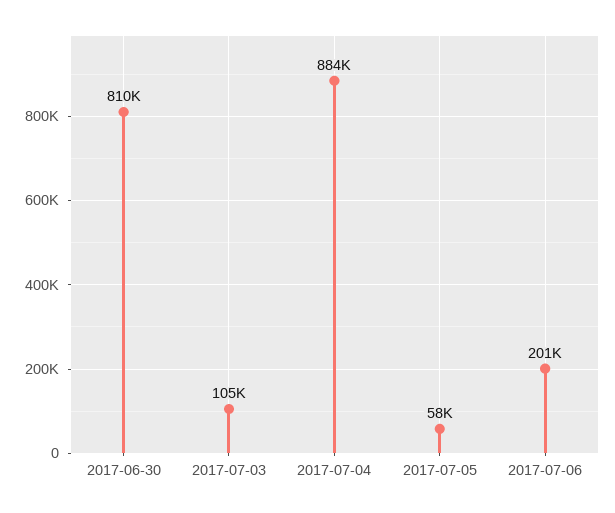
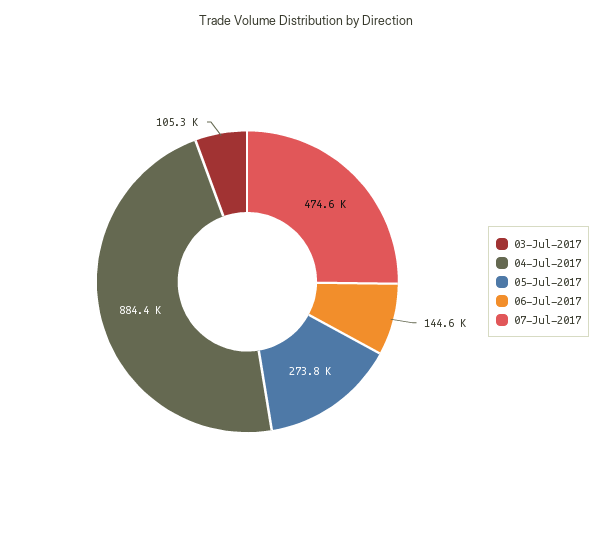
2017-06-30: 810000 -> none
2017-07-05: 58000 -> 273800
2017-07-06: 201000 -> 144600
07-Jul-2017: none -> 474600

